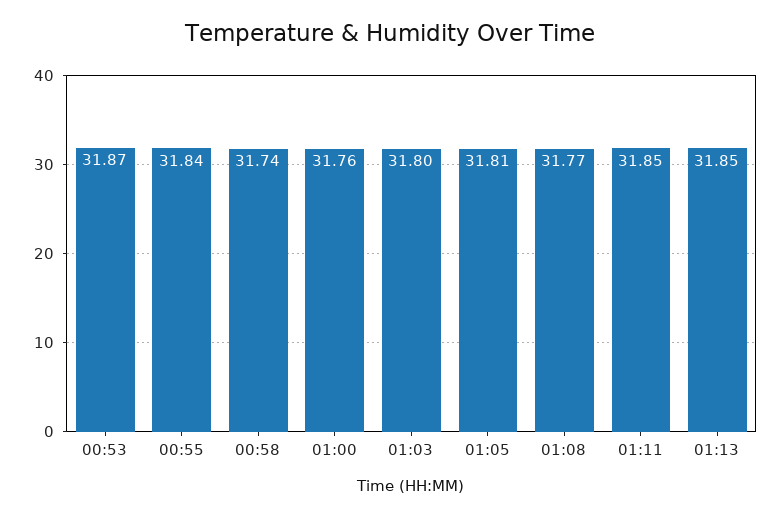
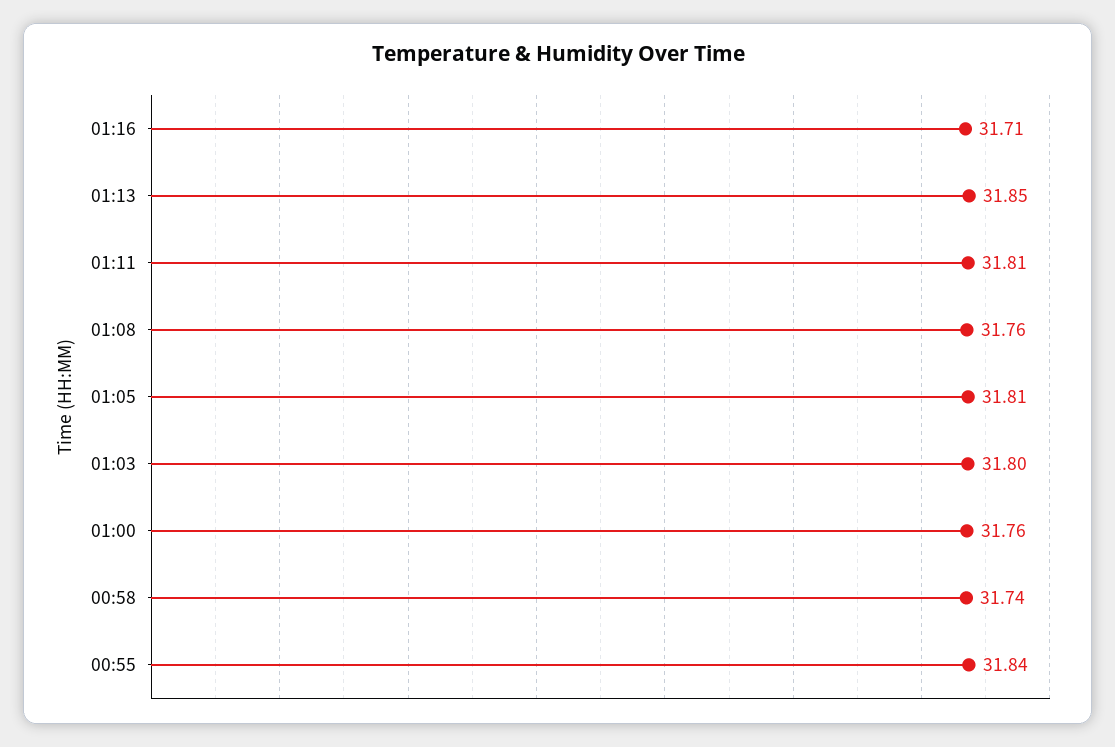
00:53: 31.87 -> none
01:08: 31.77 -> 31.76
01:11: 31.85 -> 31.81
01:16: none -> 31.71

